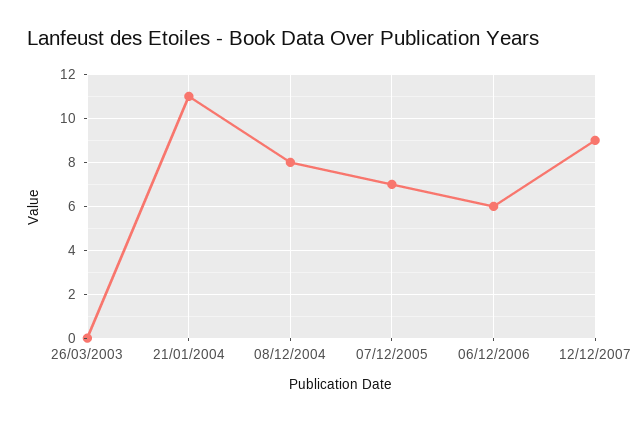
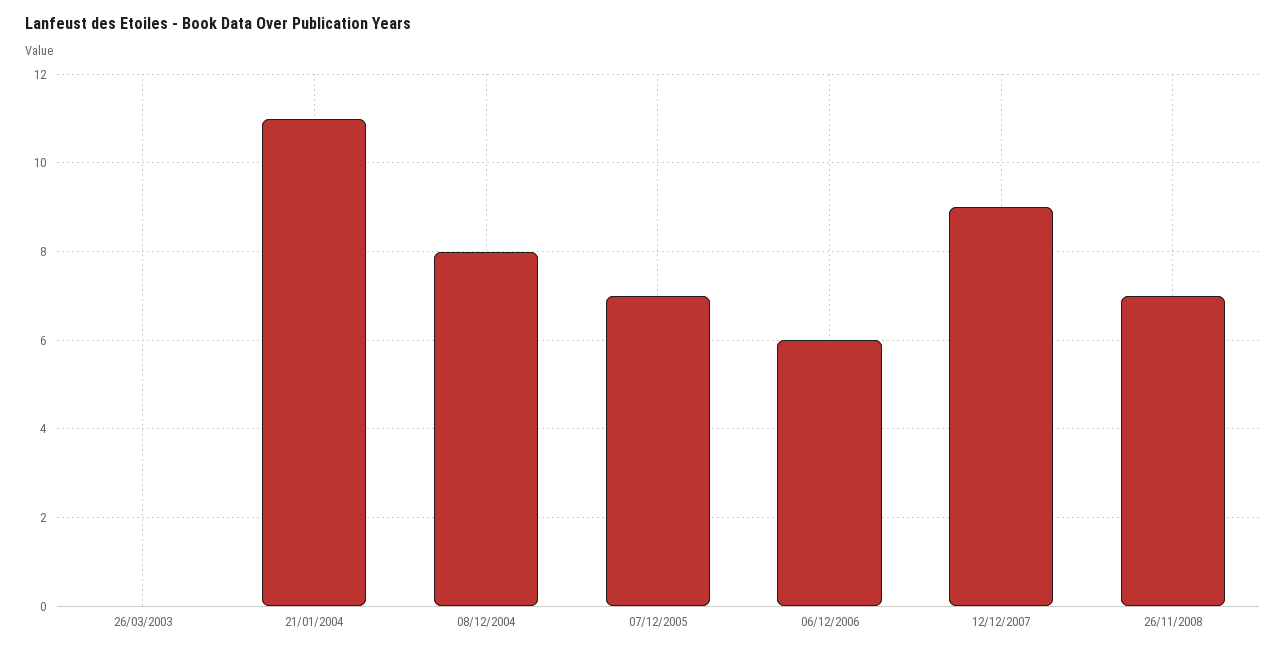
26/11/2008: none -> 7

